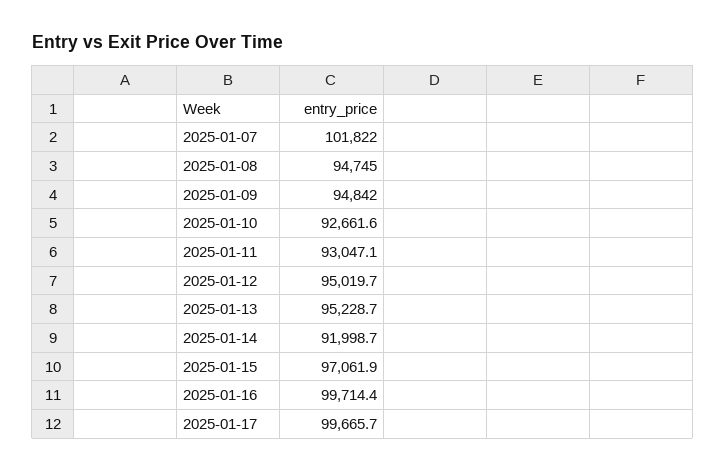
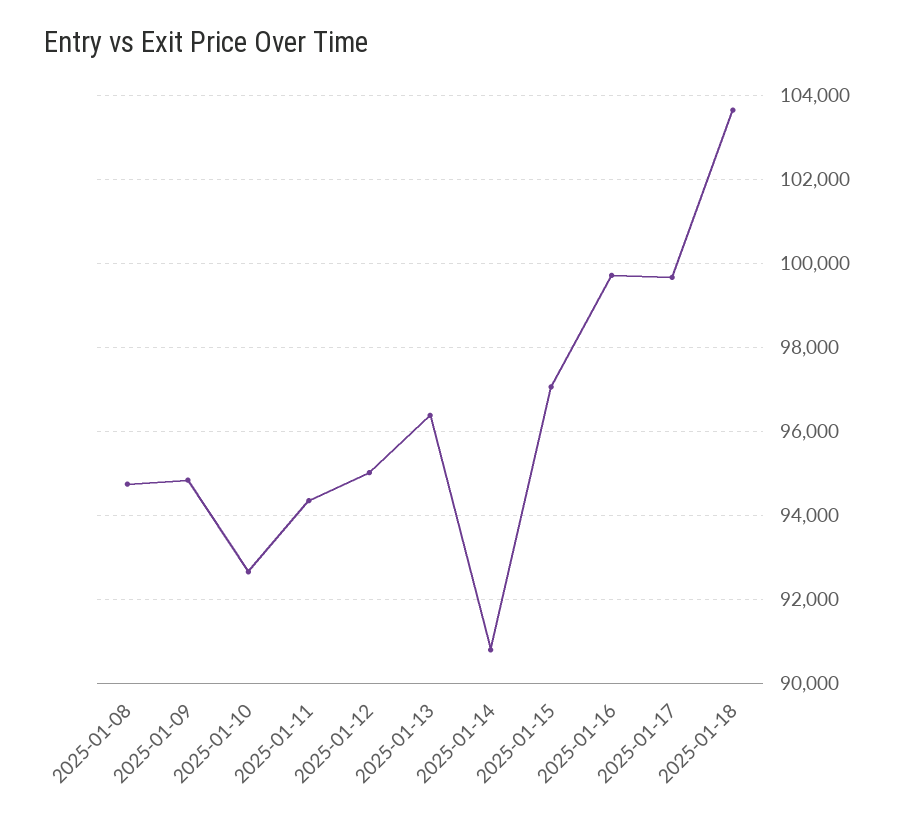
2025-01-07: 101822 -> none
2025-01-11: 93047.1 -> 94400
2025-01-13: 95228.7 -> 96400
2025-01-14: 91998.7 -> 90800
2025-01-18: none -> 103600

